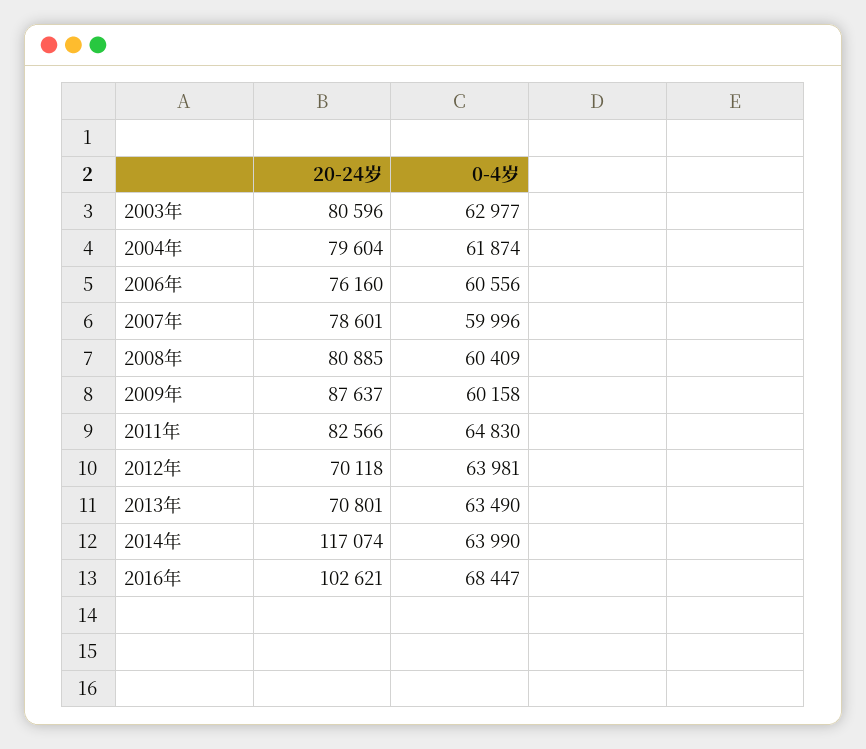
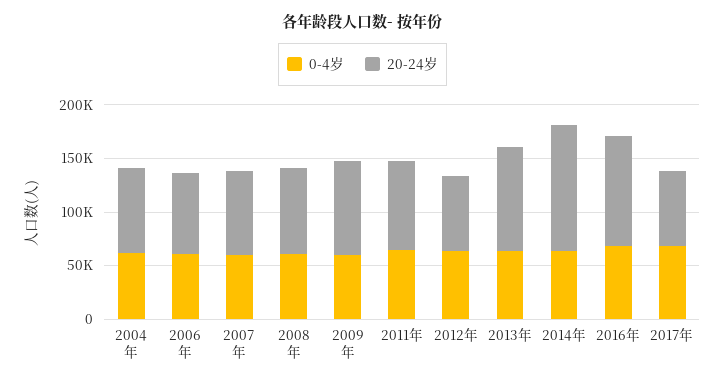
20-24岁, 2003年: 80596 -> none
0-4岁, 2003年: 62977 -> none
20-24岁, 2013年: 70801 -> 100000
0-4岁, 2017年: none -> 70000
20-24岁, 2017年: none -> 70000

